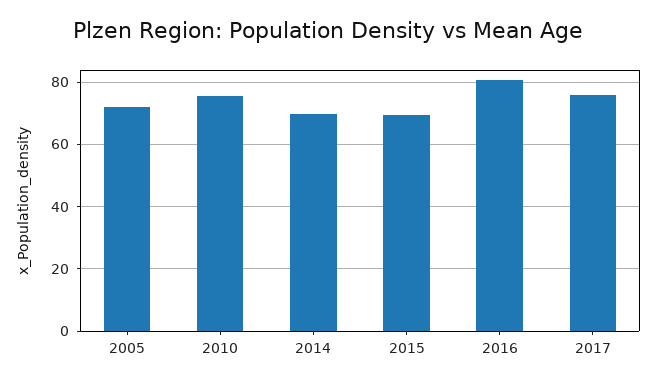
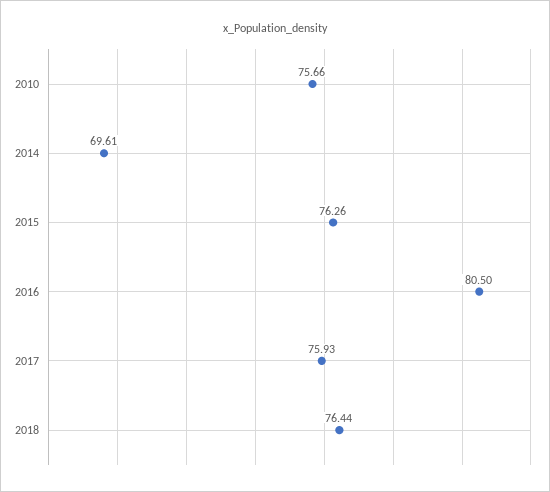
2005: 72 -> none
2015: 70 -> 76.26
2018: none -> 76.44

